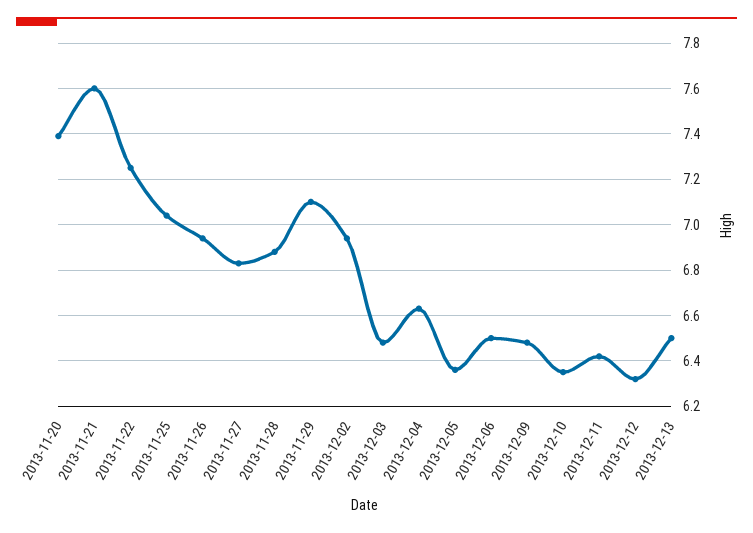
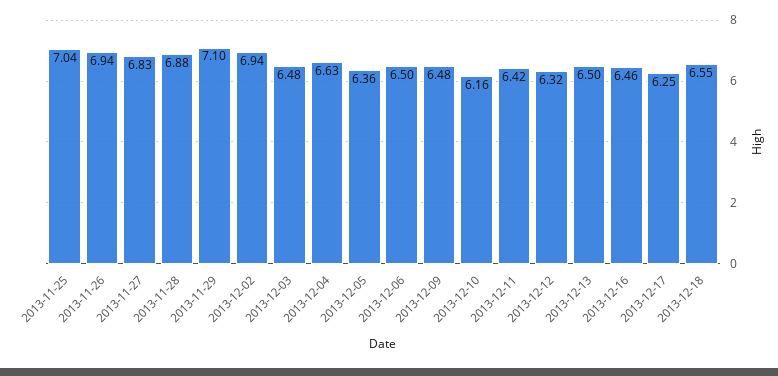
2013-11-20: 7.4 -> none
2013-11-21: 7.6 -> none
2013-11-22: 7.25 -> none
2013-12-10: 6.35 -> 6.16
2013-12-16: none -> 6.46
2013-12-17: none -> 6.25
2013-12-18: none -> 6.55

